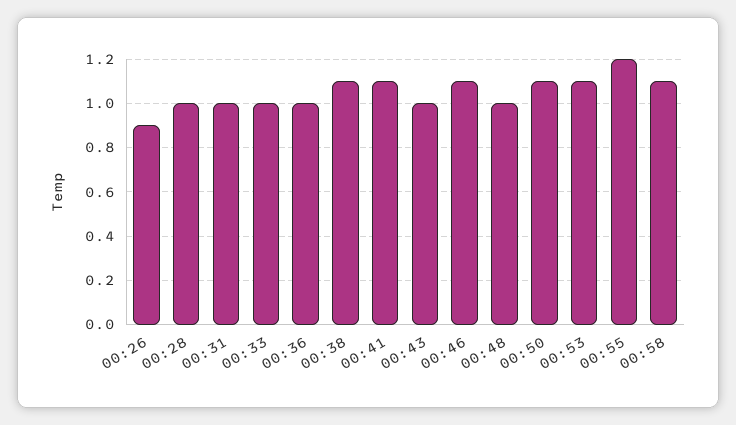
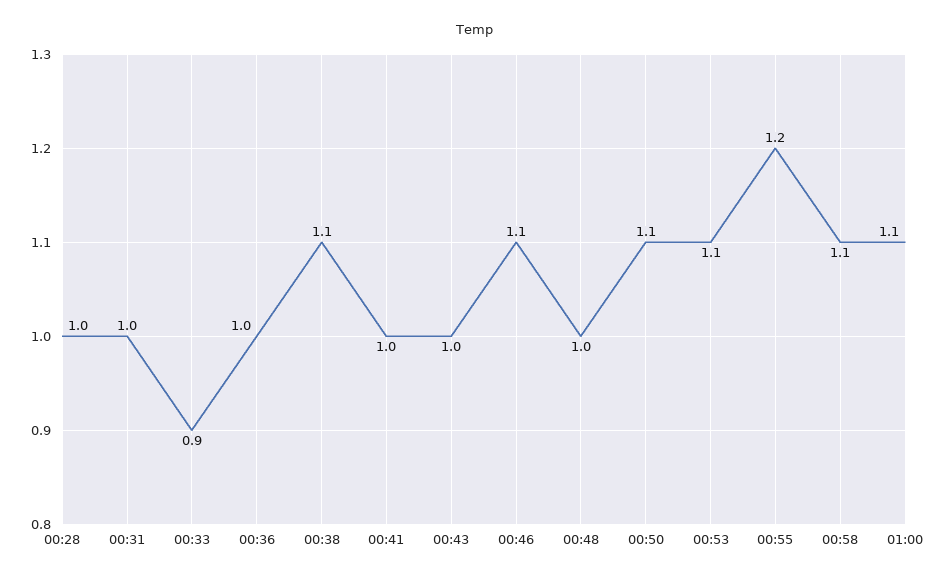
00:26: 0.9 -> none
00:33: 1 -> 0.9
00:41: 1.1 -> 1
01:00: none -> 1.1

